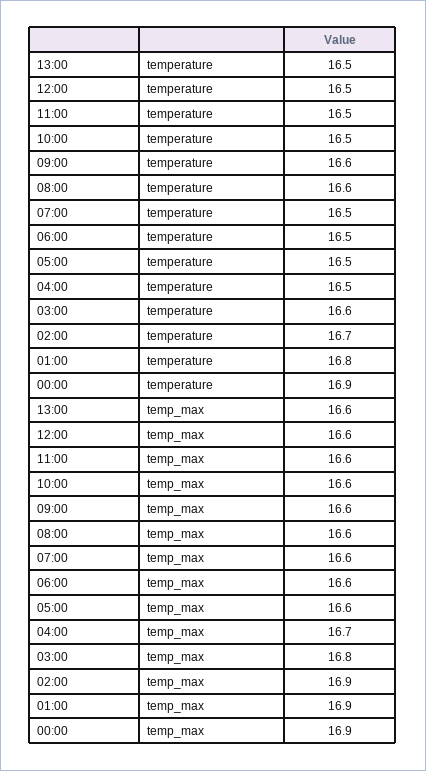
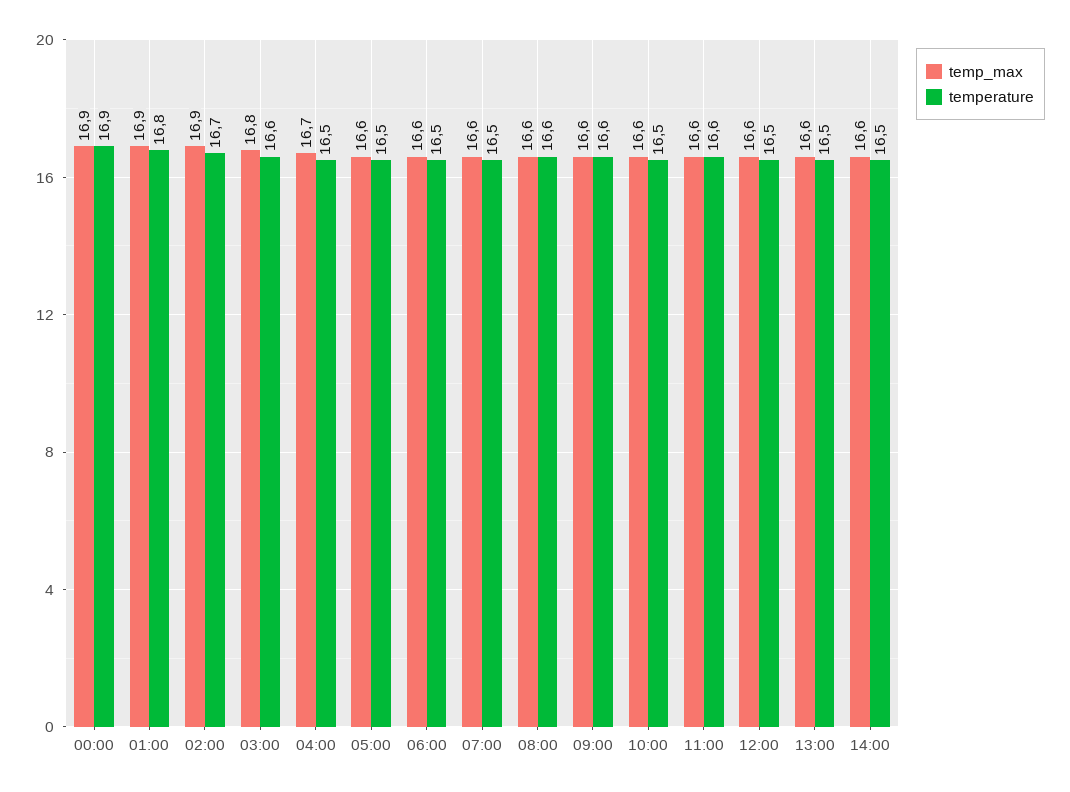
temperature, 11:00: 16.5 -> 16.6
temp_max, 14:00: none -> 16.6
temperature, 14:00: none -> 16.5

